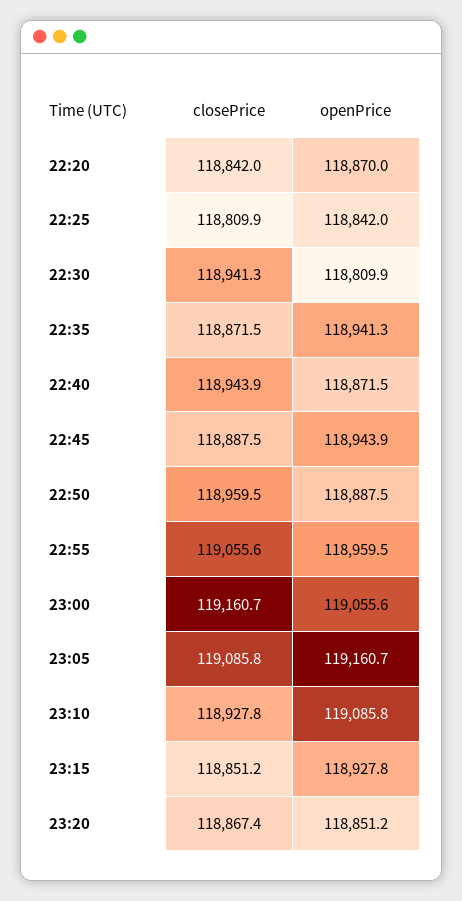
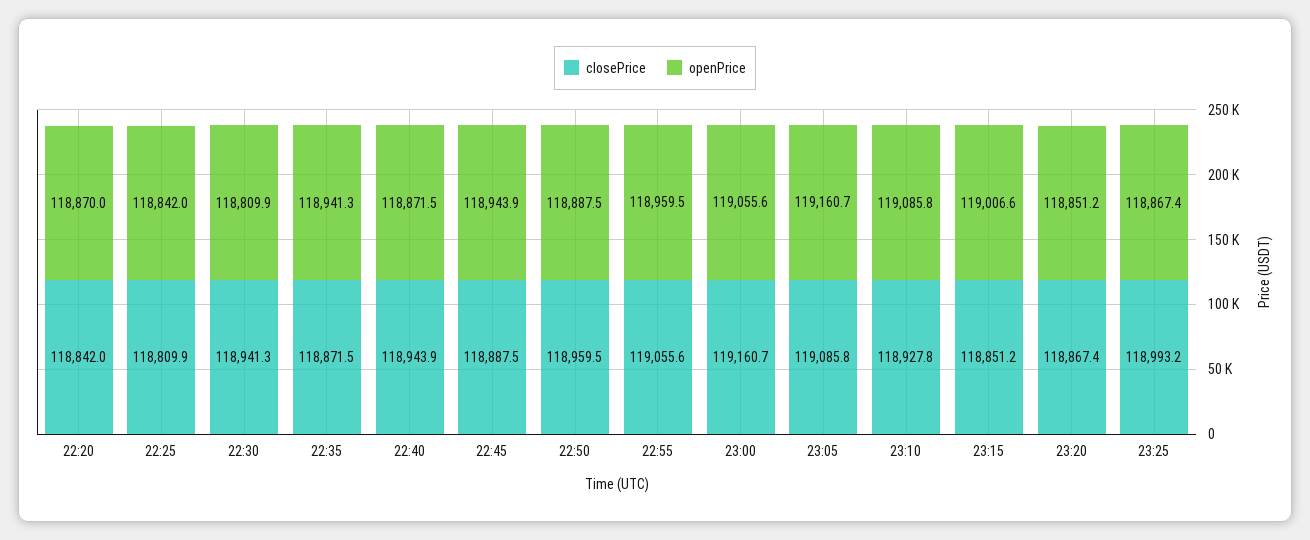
openPrice, 23:15: 118927.8 -> 119006.6
closePrice, 23:25: none -> 118993.2
openPrice, 23:25: none -> 118867.4

